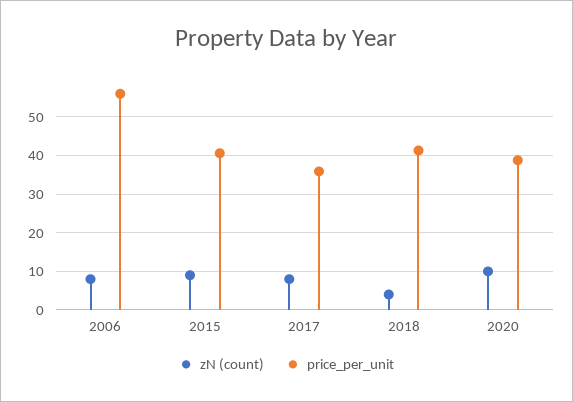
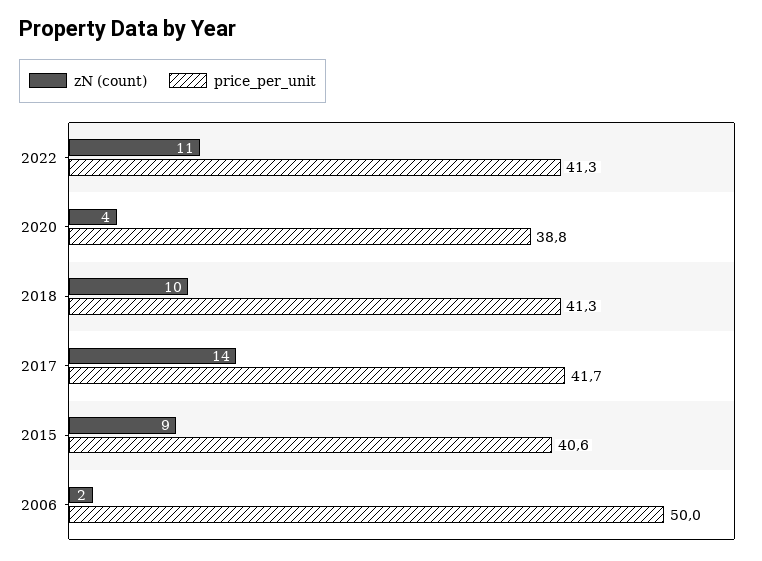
zN (count), 2006: 8 -> 2
price_per_unit, 2006: 56 -> 50
zN (count), 2017: 8 -> 14
price_per_unit, 2017: 36 -> 41.7
zN (count), 2018: 4 -> 10
zN (count), 2020: 10 -> 4
zN (count), 2022: none -> 11
price_per_unit, 2022: none -> 41.3

